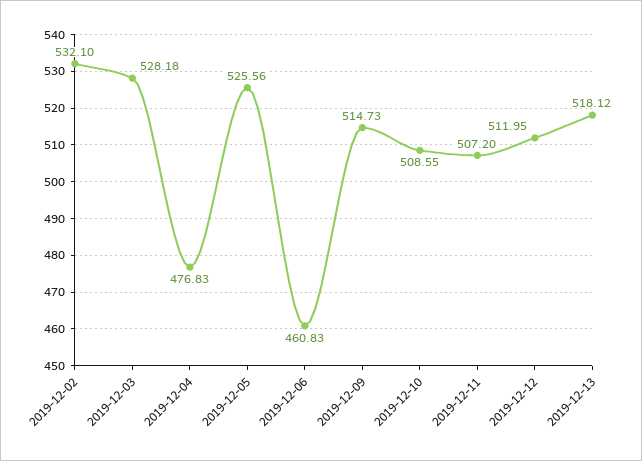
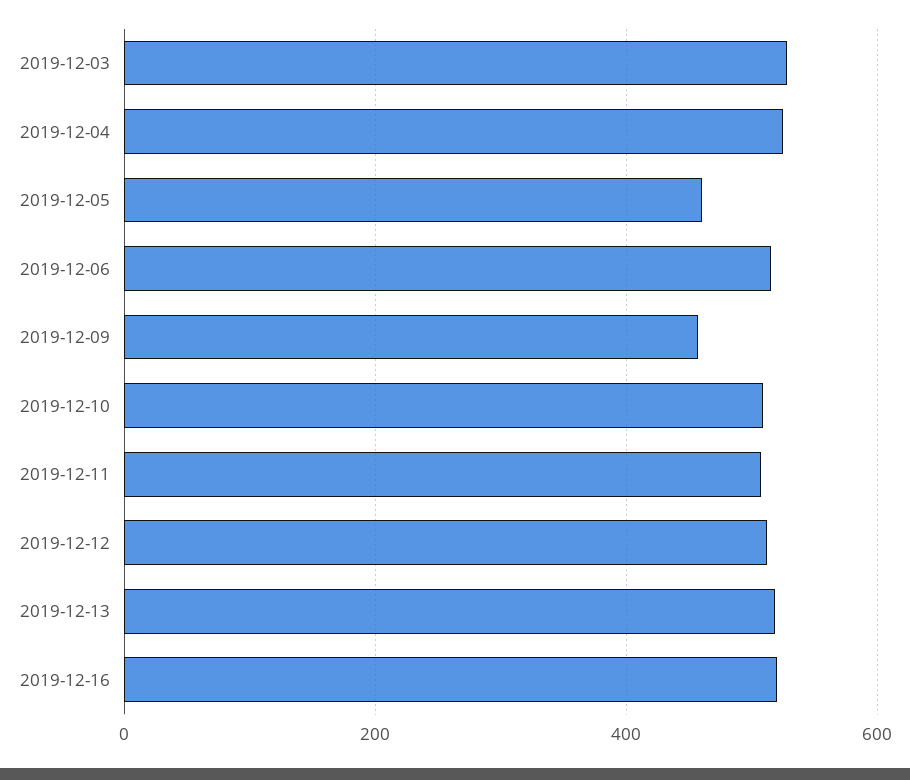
2019-12-02: 532.1 -> none
2019-12-04: 476.83 -> 520
2019-12-05: 525.56 -> 460
2019-12-06: 460.83 -> 520
2019-12-09: 514.73 -> 460
2019-12-16: none -> 520

